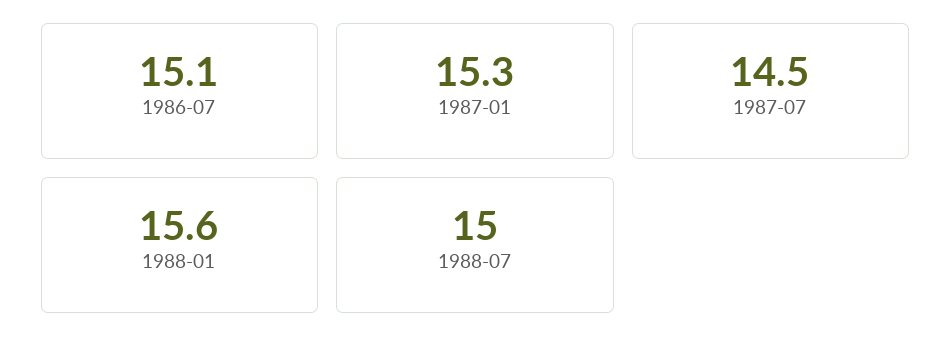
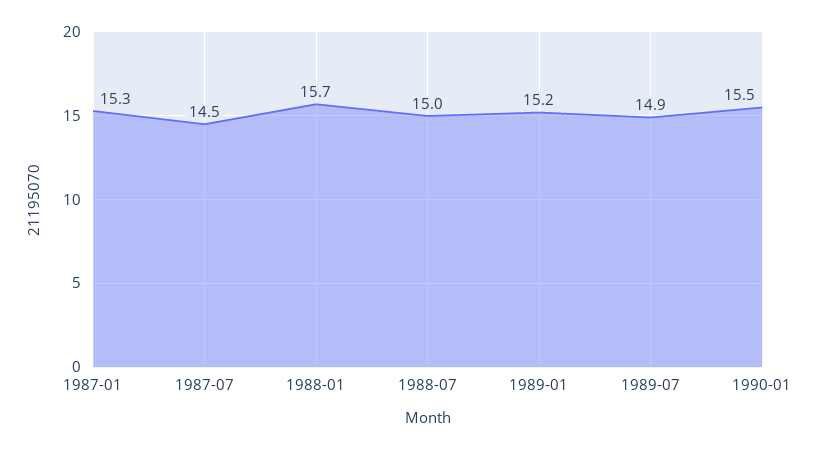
1986-07: 15.1 -> none
1988-01: 15.6 -> 15.7
1989-01: none -> 15.2
1989-07: none -> 14.9
1990-01: none -> 15.5

